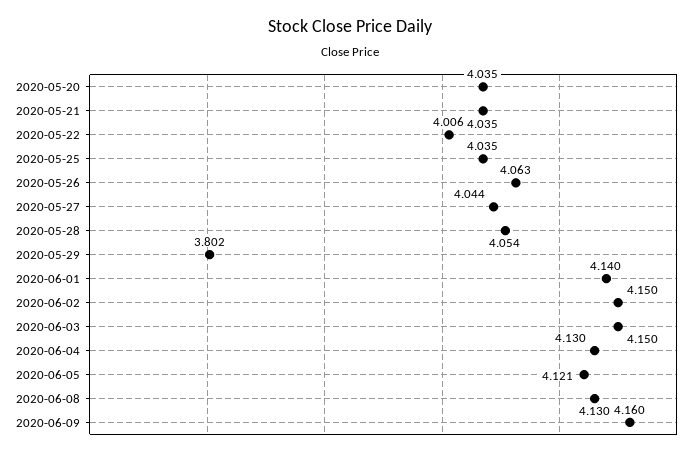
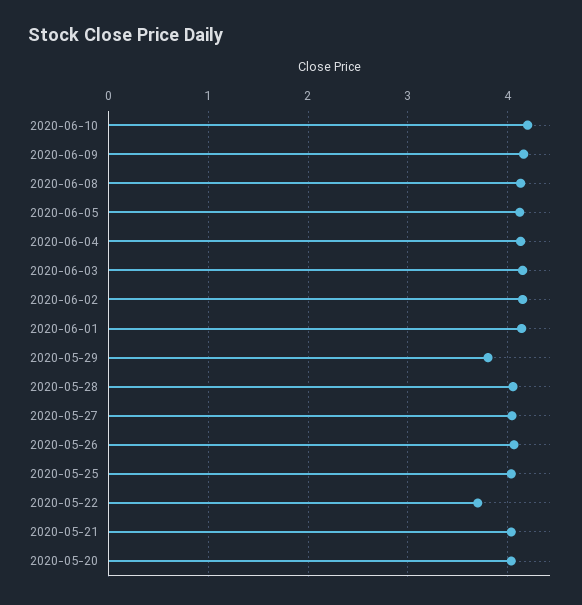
2020-05-22: 4.006 -> 3.7
2020-06-10: none -> 4.2

